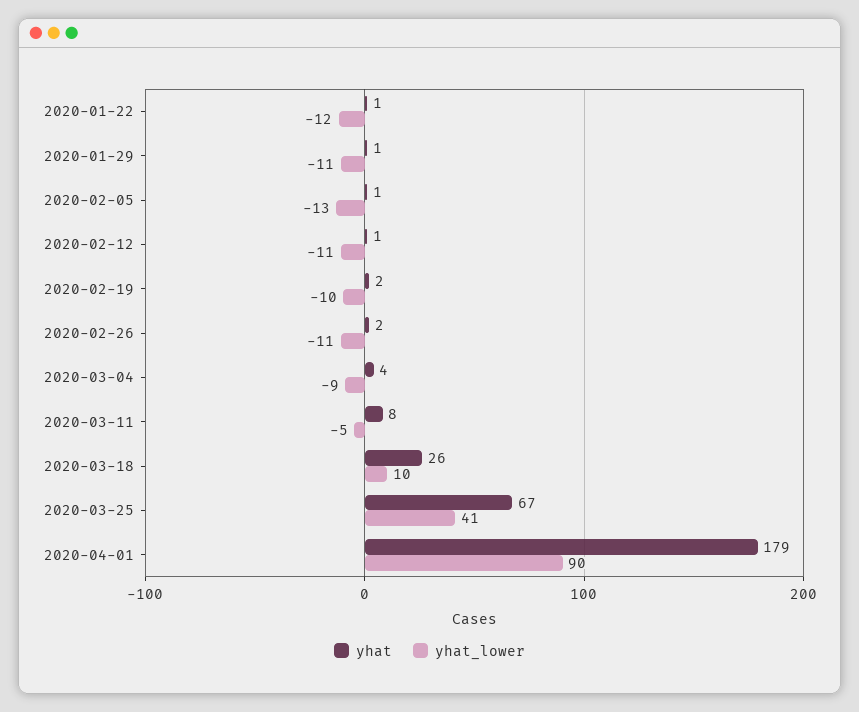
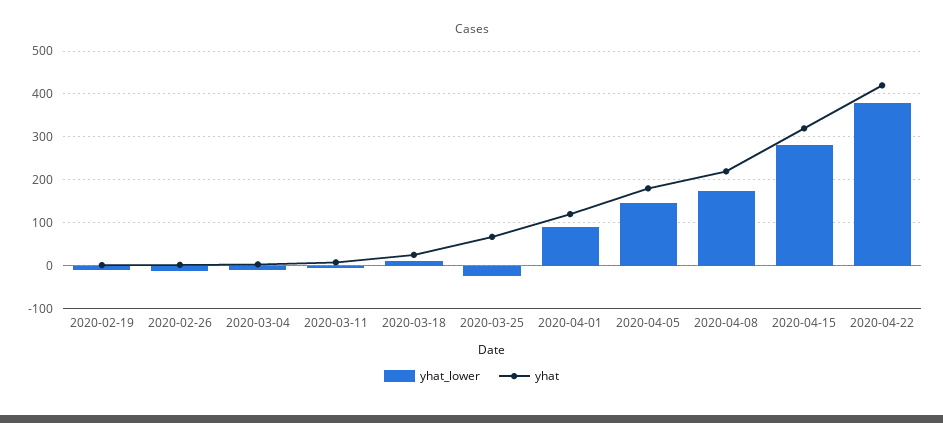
yhat, 2020-01-22: 1 -> none
yhat_lower, 2020-01-22: -12 -> none
yhat, 2020-01-29: 1 -> none
yhat_lower, 2020-01-29: -11 -> none
yhat, 2020-02-05: 1 -> none
yhat_lower, 2020-02-05: -13 -> none
yhat, 2020-02-12: 1 -> none
yhat_lower, 2020-02-12: -11 -> none
yhat_lower, 2020-03-25: 41 -> -20
yhat, 2020-04-01: 179 -> 120
yhat_lower, 2020-04-05: none -> 140
yhat, 2020-04-05: none -> 180
yhat_lower, 2020-04-08: none -> 180
yhat, 2020-04-08: none -> 220
yhat_lower, 2020-04-15: none -> 280
yhat, 2020-04-15: none -> 320
yhat_lower, 2020-04-22: none -> 380
yhat, 2020-04-22: none -> 420

